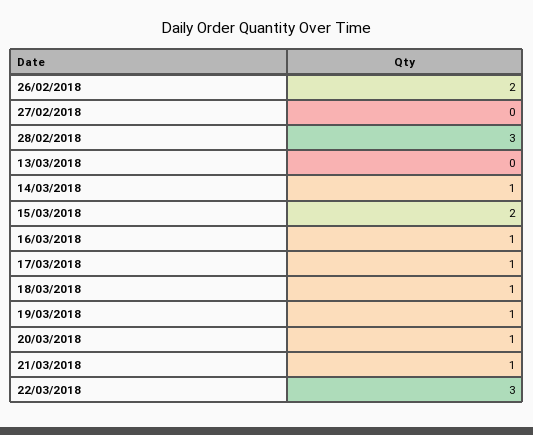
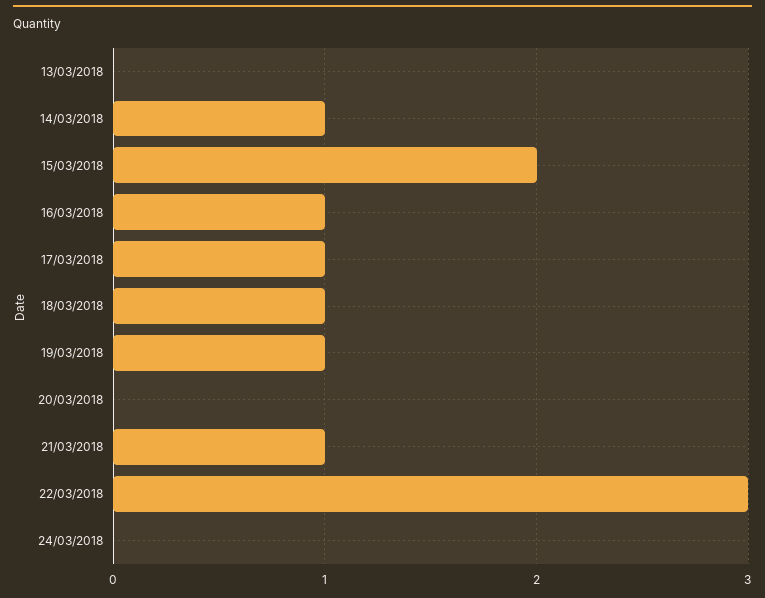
26/02/2018: 2 -> none
27/02/2018: 0 -> none
28/02/2018: 3 -> none
20/03/2018: 1 -> 0
24/03/2018: none -> 0

